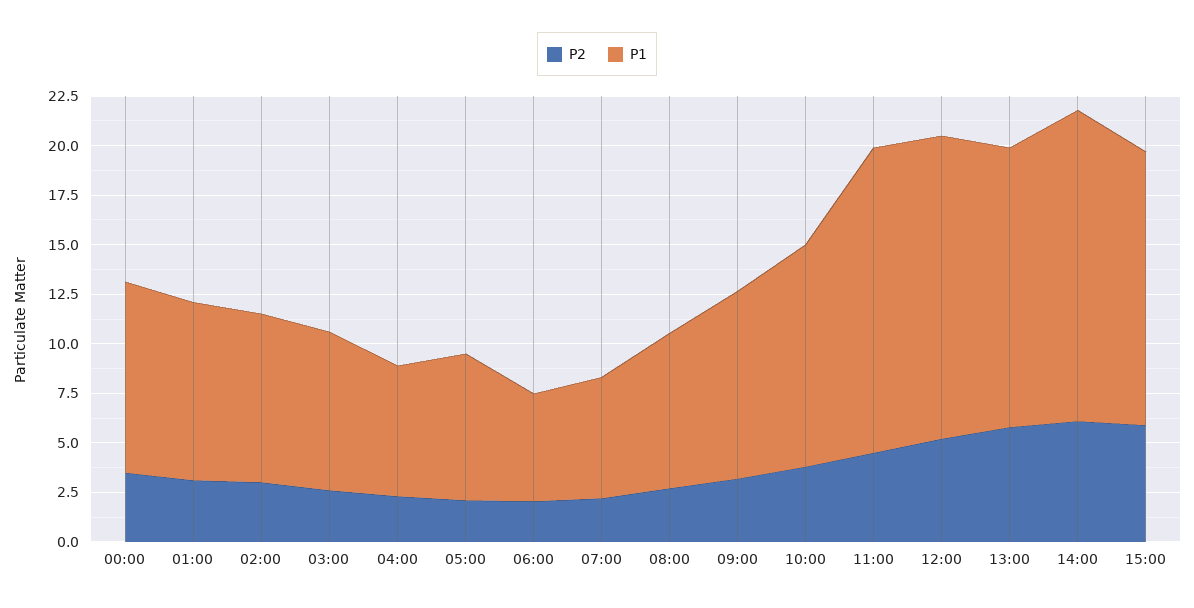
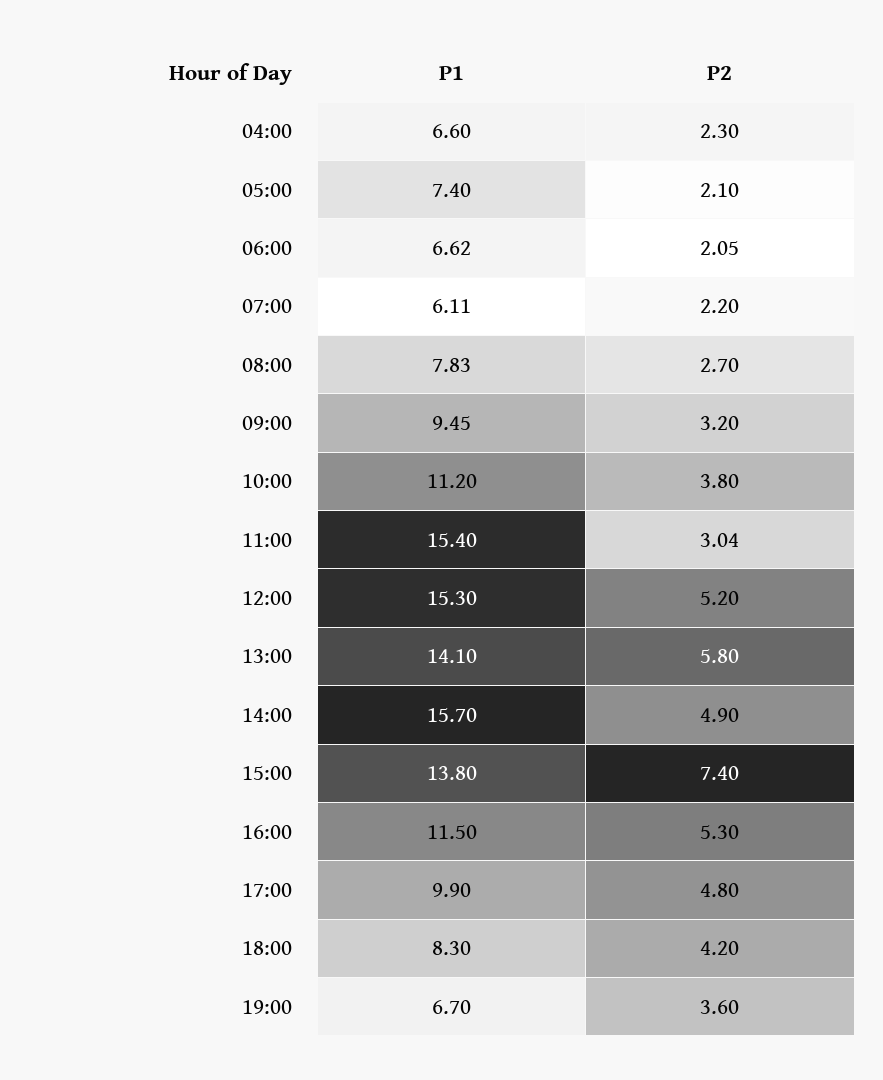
P2, 00:00: 3.5 -> none
P1, 00:00: 9.5 -> none
P2, 01:00: 3 -> none
P1, 01:00: 9 -> none
P2, 02:00: 3 -> none
P1, 02:00: 8.5 -> none
P2, 03:00: 2.5 -> none
P1, 03:00: 8 -> none
P1, 06:00: 5.5 -> 6.62
P2, 11:00: 4.5 -> 3.04
P2, 14:00: 6 -> 4.9
P2, 15:00: 6 -> 7.4
P1, 16:00: none -> 11.5
P2, 16:00: none -> 5.3
P1, 17:00: none -> 9.9
P2, 17:00: none -> 4.8
P1, 18:00: none -> 8.3
P2, 18:00: none -> 4.2
P1, 19:00: none -> 6.7
P2, 19:00: none -> 3.6

